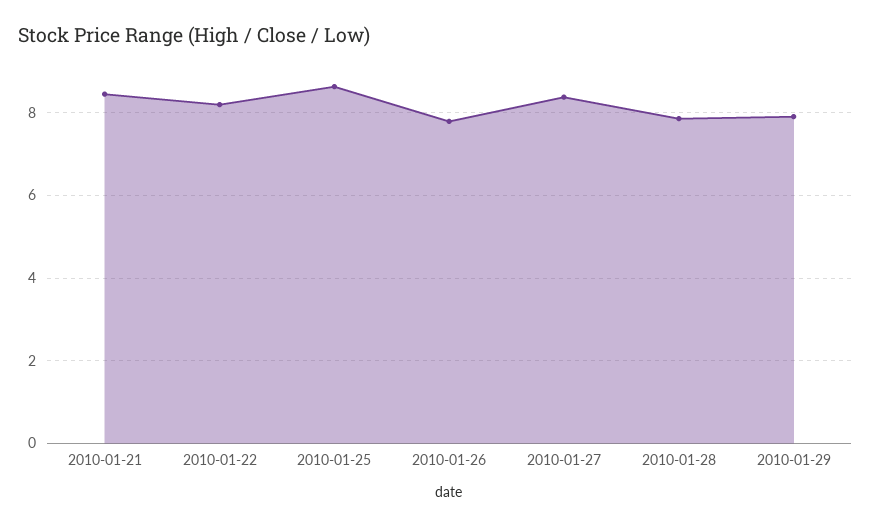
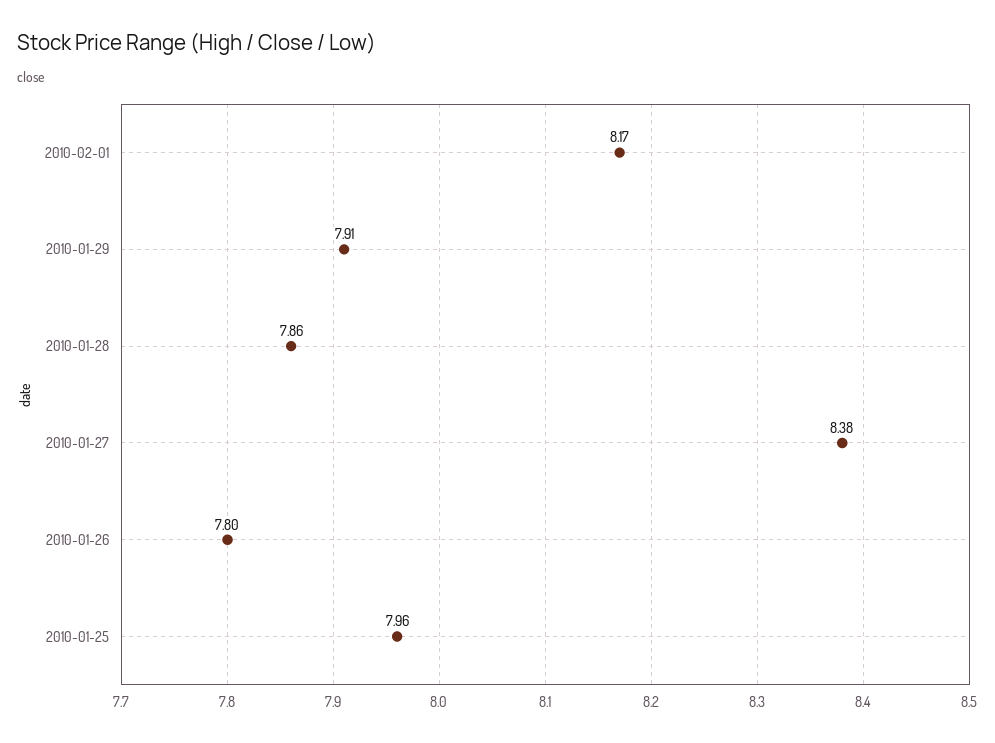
2010-01-21: 8.4 -> none
2010-01-22: 8.2 -> none
2010-01-25: 8.6 -> 7.96
2010-02-01: none -> 8.17

